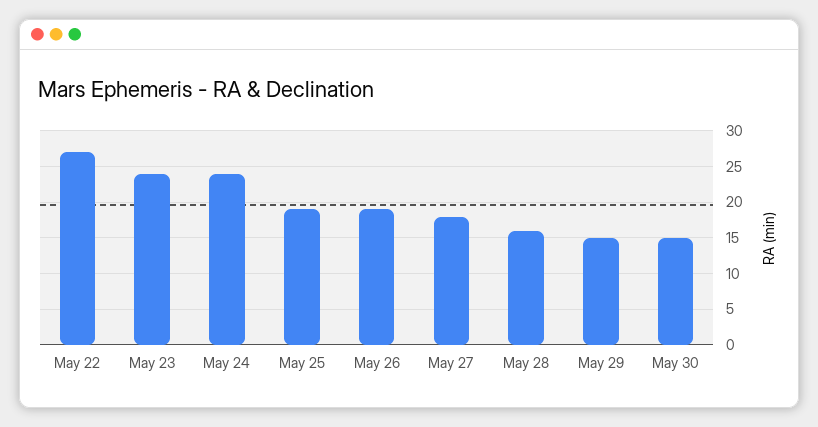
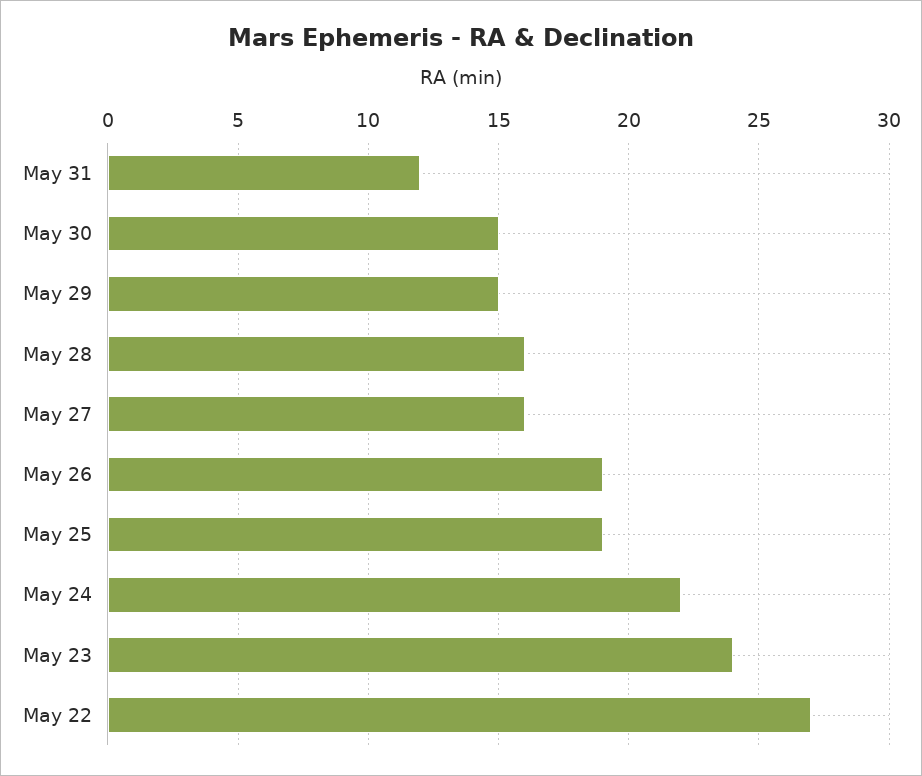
May 24: 24 -> 22
May 27: 18 -> 16
May 31: none -> 12

